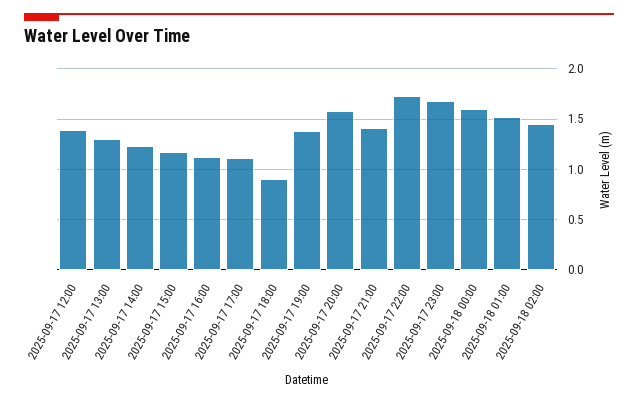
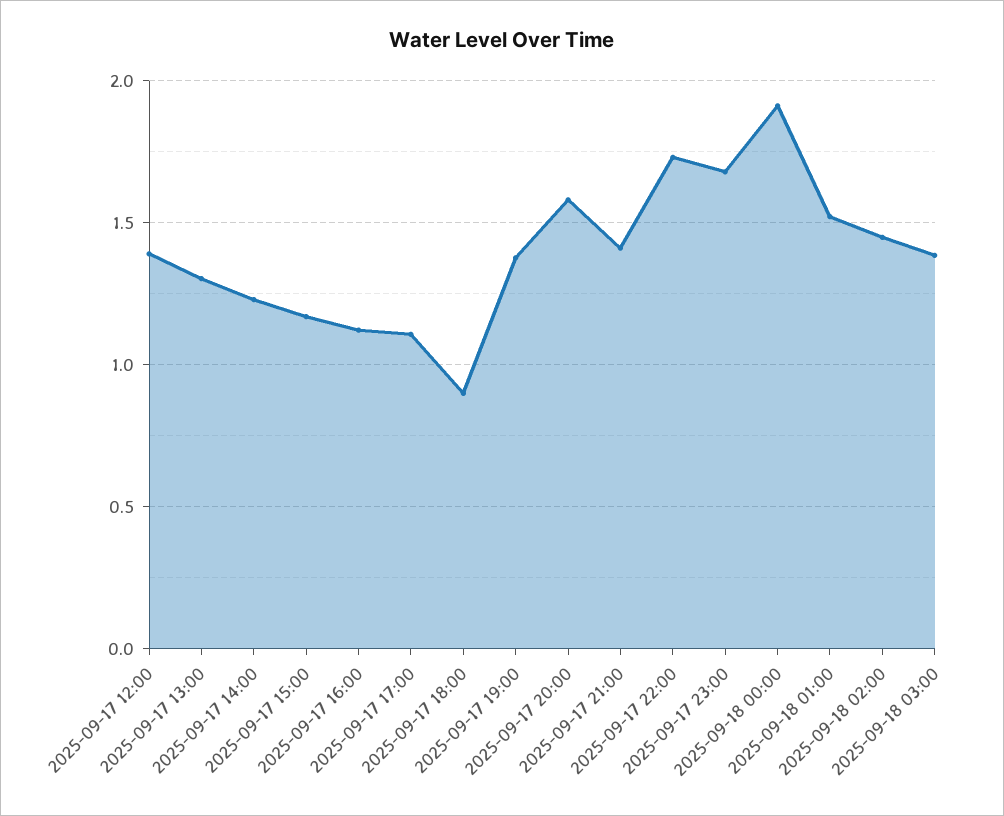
2025-09-18 00:00: 1.6 -> 1.9
2025-09-18 03:00: none -> 1.4

